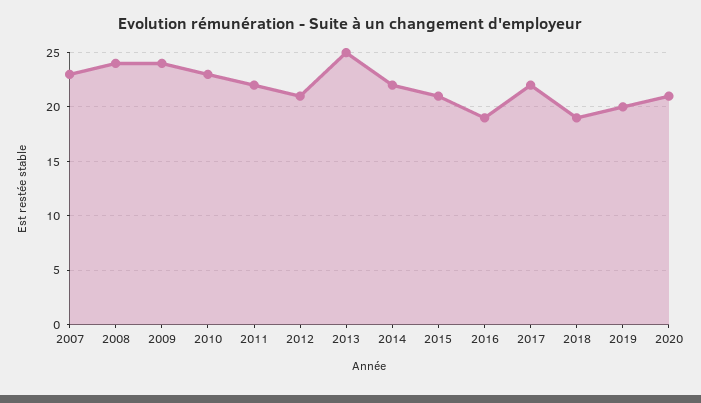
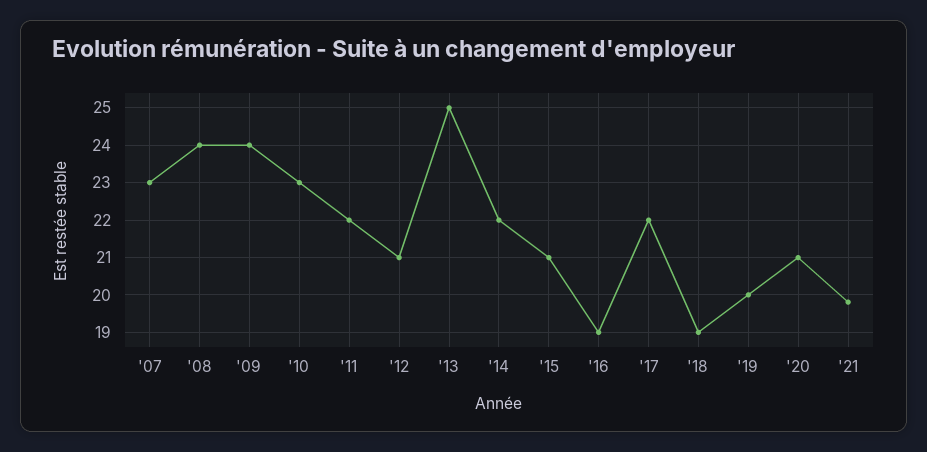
'21: none -> 19.8

